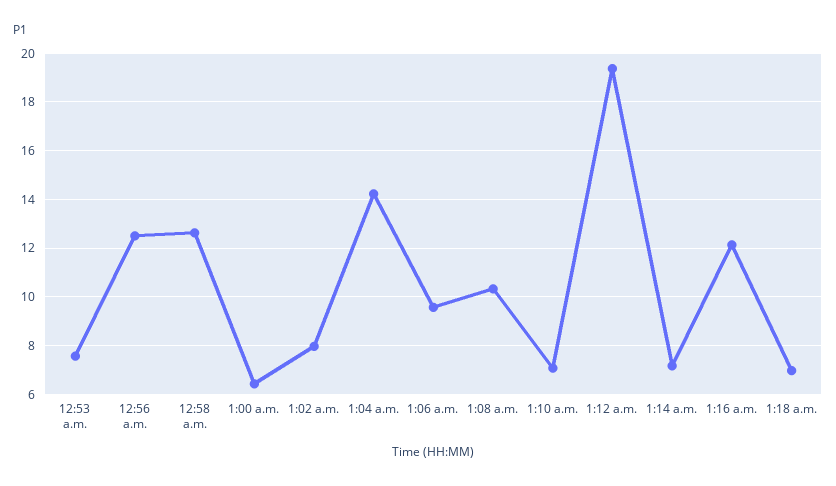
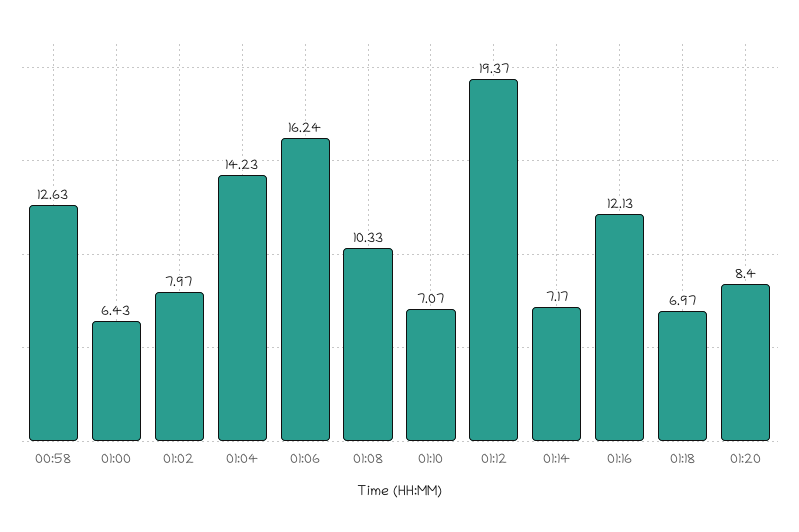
12:53 a.m.: 7.5 -> none
12:56 a.m.: 12.5 -> none
1:06 a.m.: 9.5 -> 16.24
01:20: none -> 8.4

